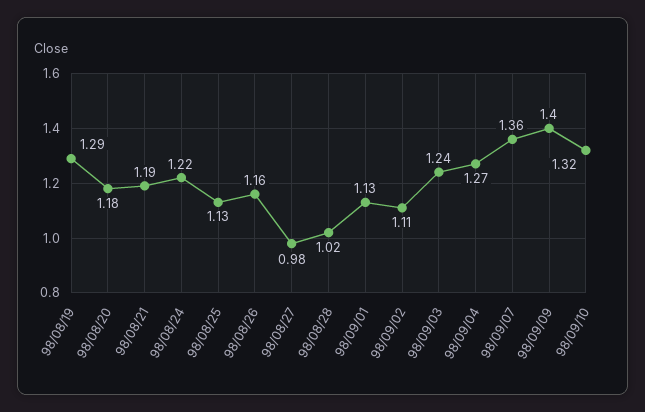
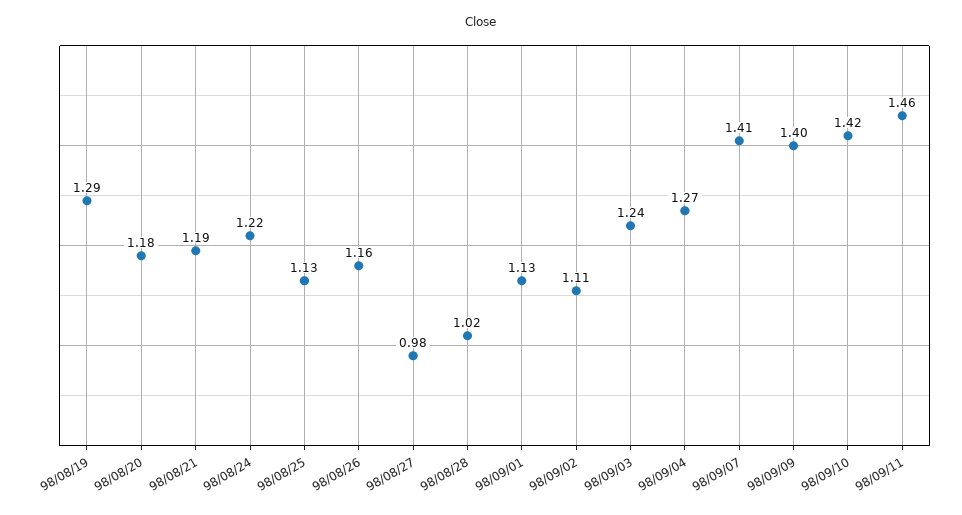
98/09/07: 1.36 -> 1.41
98/09/10: 1.32 -> 1.42
98/09/11: none -> 1.46

